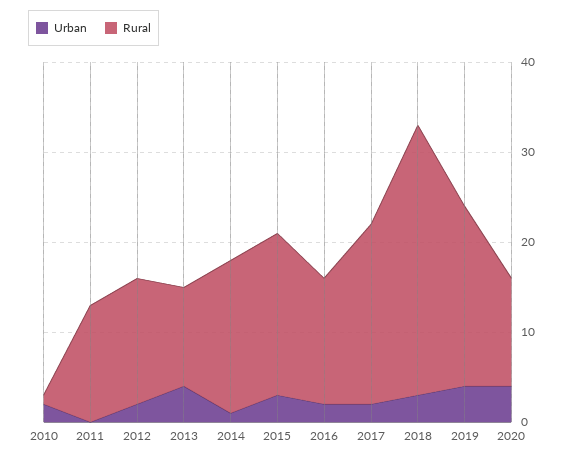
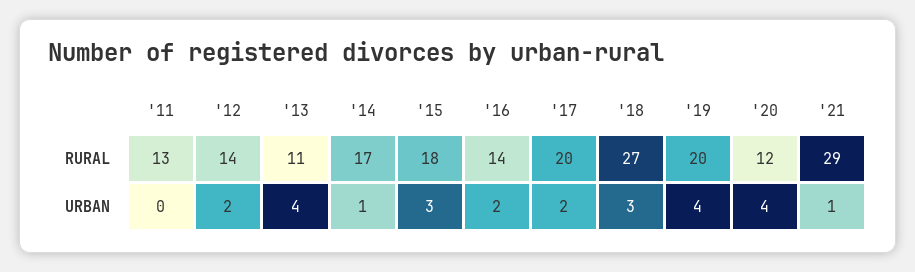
Urban, 2010: 2 -> none
Rural, 2010: 1 -> none
Rural, 2018: 30 -> 27
Rural, '21: none -> 29
Urban, '21: none -> 1

